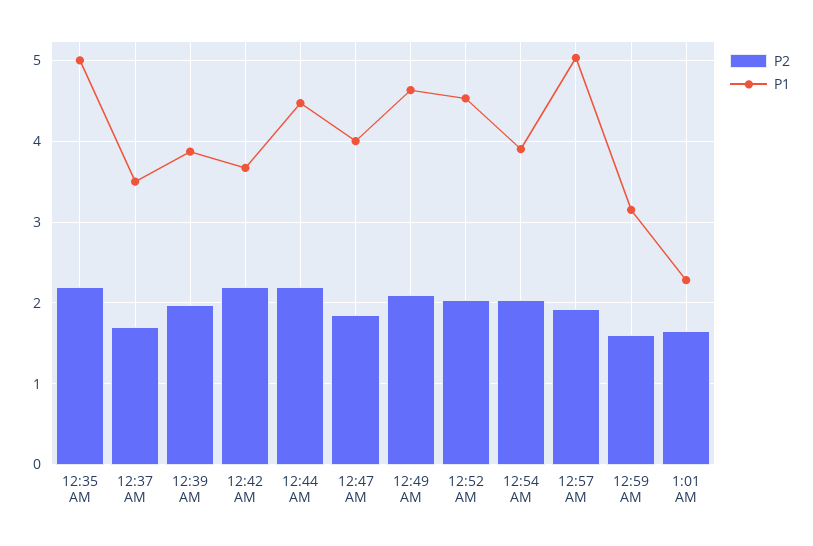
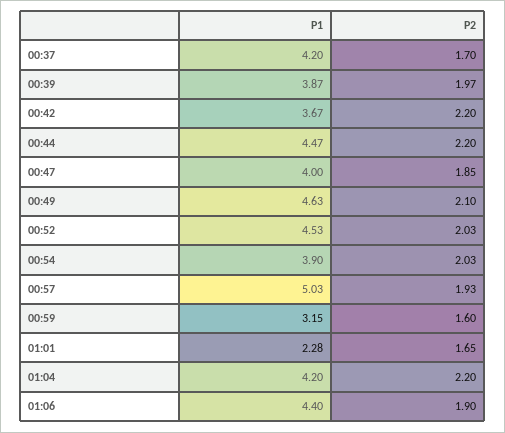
P2, 12:35 AM: 2.2 -> none
P1, 12:35 AM: 5 -> none
P1, 12:37 AM: 3.5 -> 4.2
P1, 01:04: none -> 4.2
P2, 01:04: none -> 2.2
P1, 01:06: none -> 4.4
P2, 01:06: none -> 1.9

